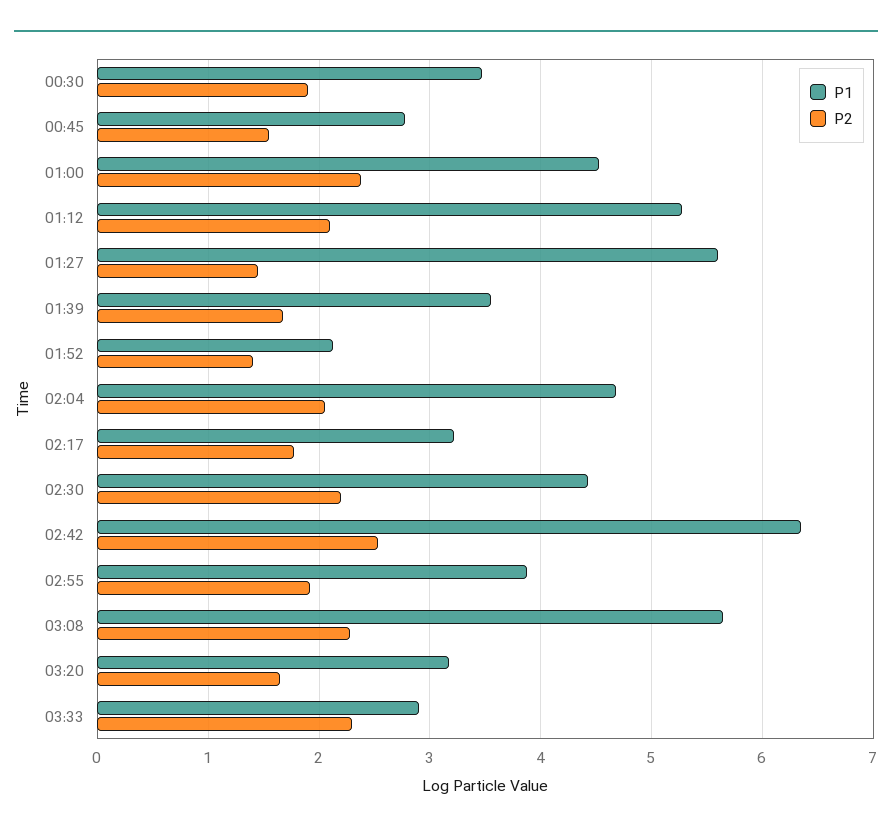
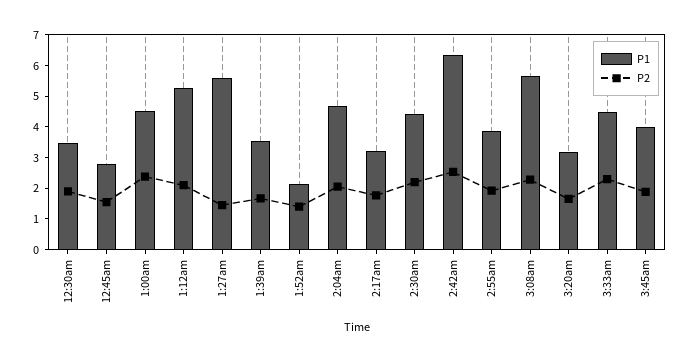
P1, 03:33: 2.9 -> 4.5
P1, 3:45am: none -> 4
P2, 3:45am: none -> 2

